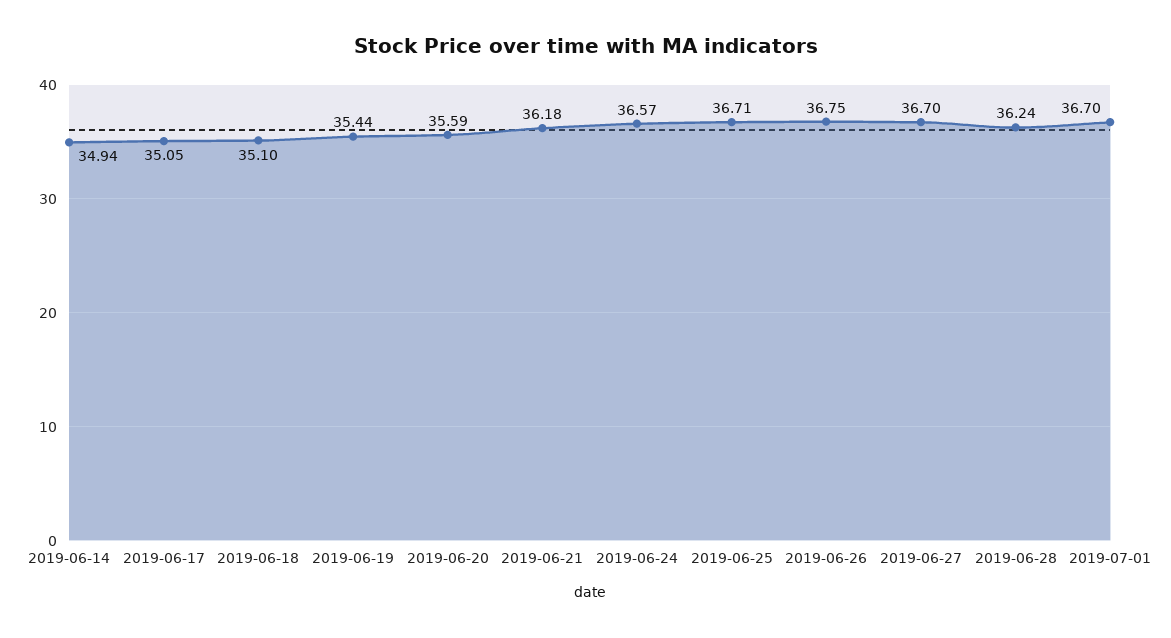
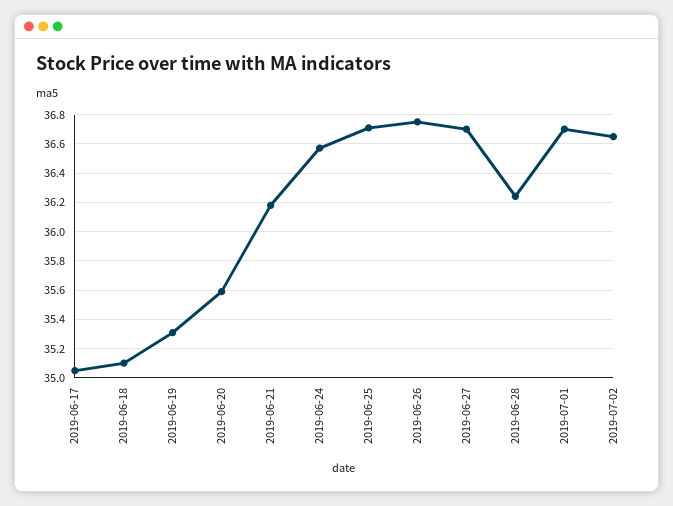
2019-06-14: 34.94 -> none
2019-06-19: 35.44 -> 35.3
2019-07-02: none -> 36.65

